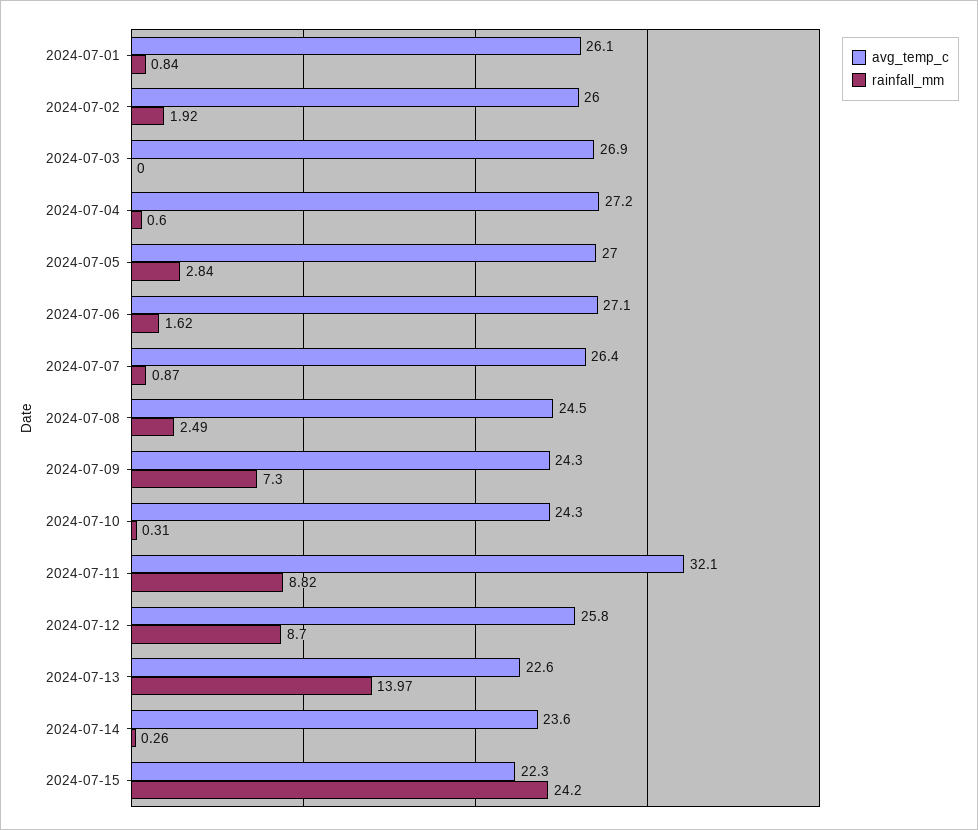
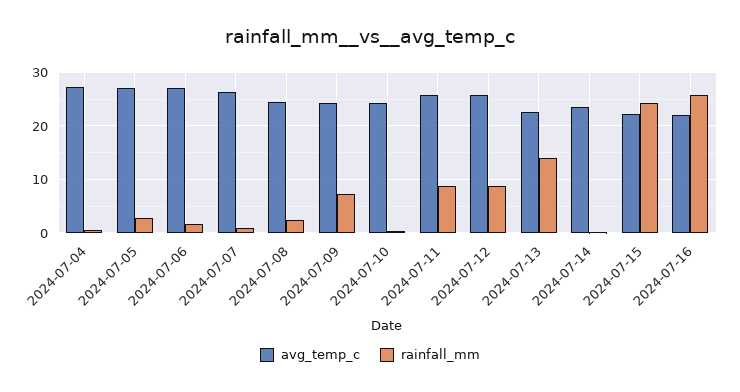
avg_temp_c, 2024-07-01: 26.1 -> none
rainfall_mm, 2024-07-01: 0.84 -> none
avg_temp_c, 2024-07-02: 26 -> none
rainfall_mm, 2024-07-02: 1.92 -> none
avg_temp_c, 2024-07-03: 26.9 -> none
rainfall_mm, 2024-07-03: 0 -> none
avg_temp_c, 2024-07-11: 32.1 -> 26
avg_temp_c, 2024-07-16: none -> 22
rainfall_mm, 2024-07-16: none -> 26

